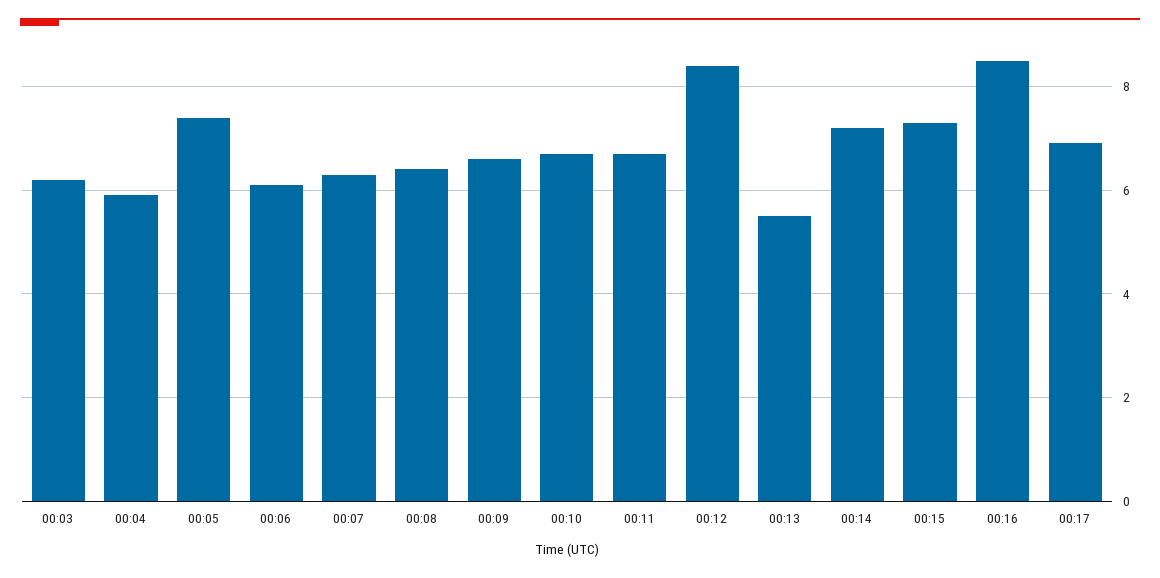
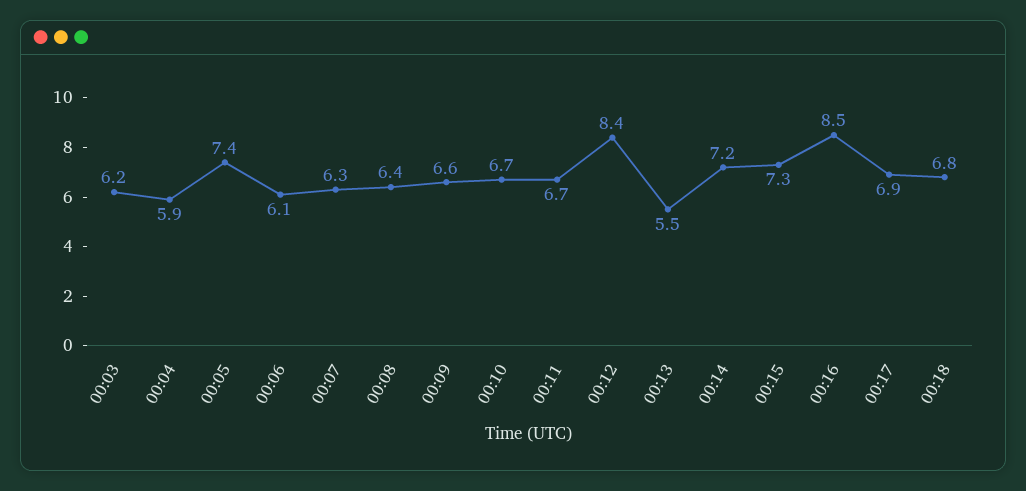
00:18: none -> 6.8

